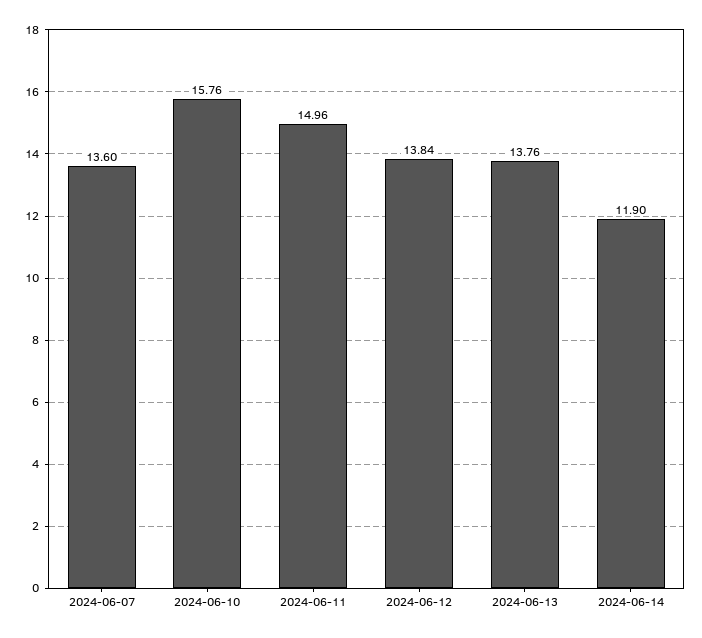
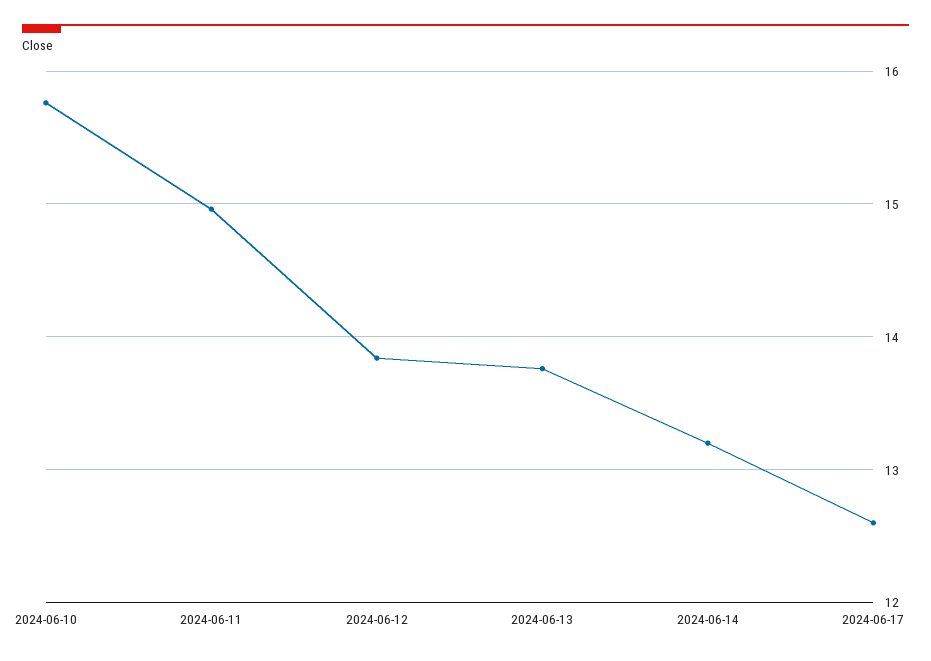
2024-06-07: 13.6 -> none
2024-06-14: 11.9 -> 13.2
2024-06-17: none -> 12.6

